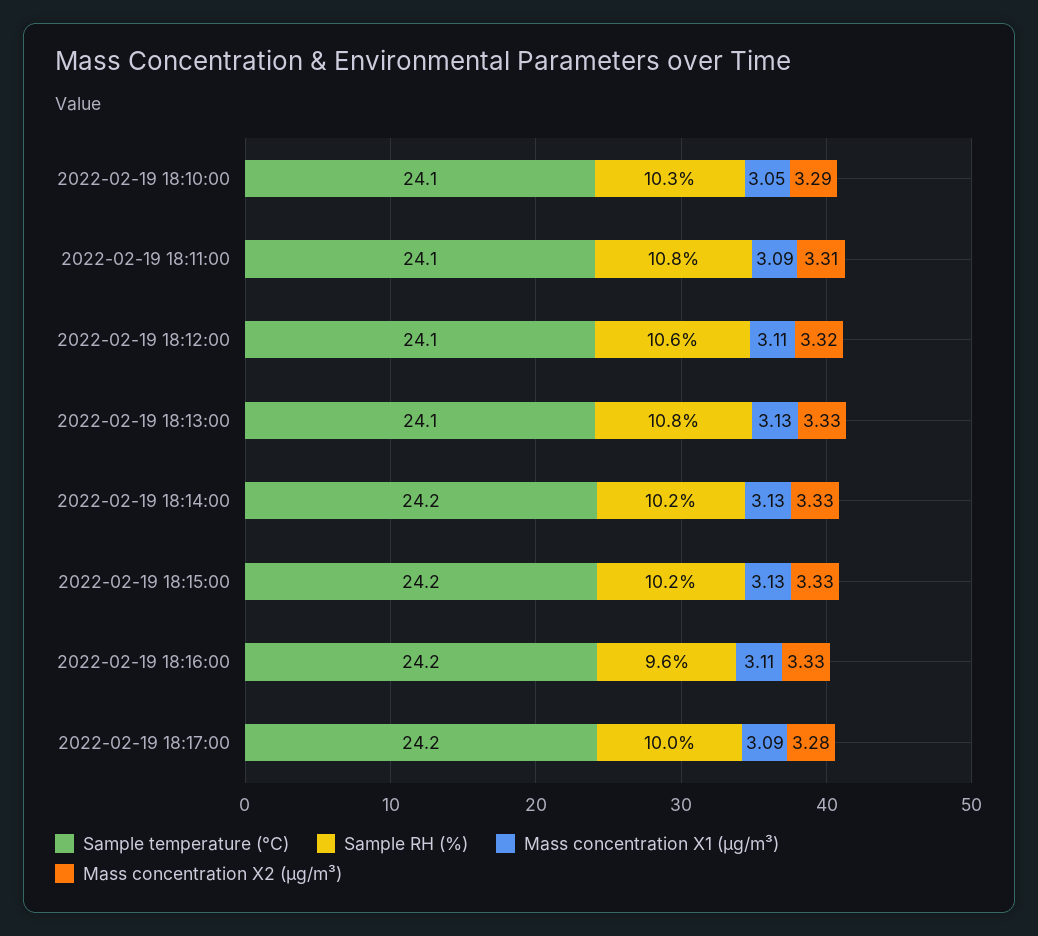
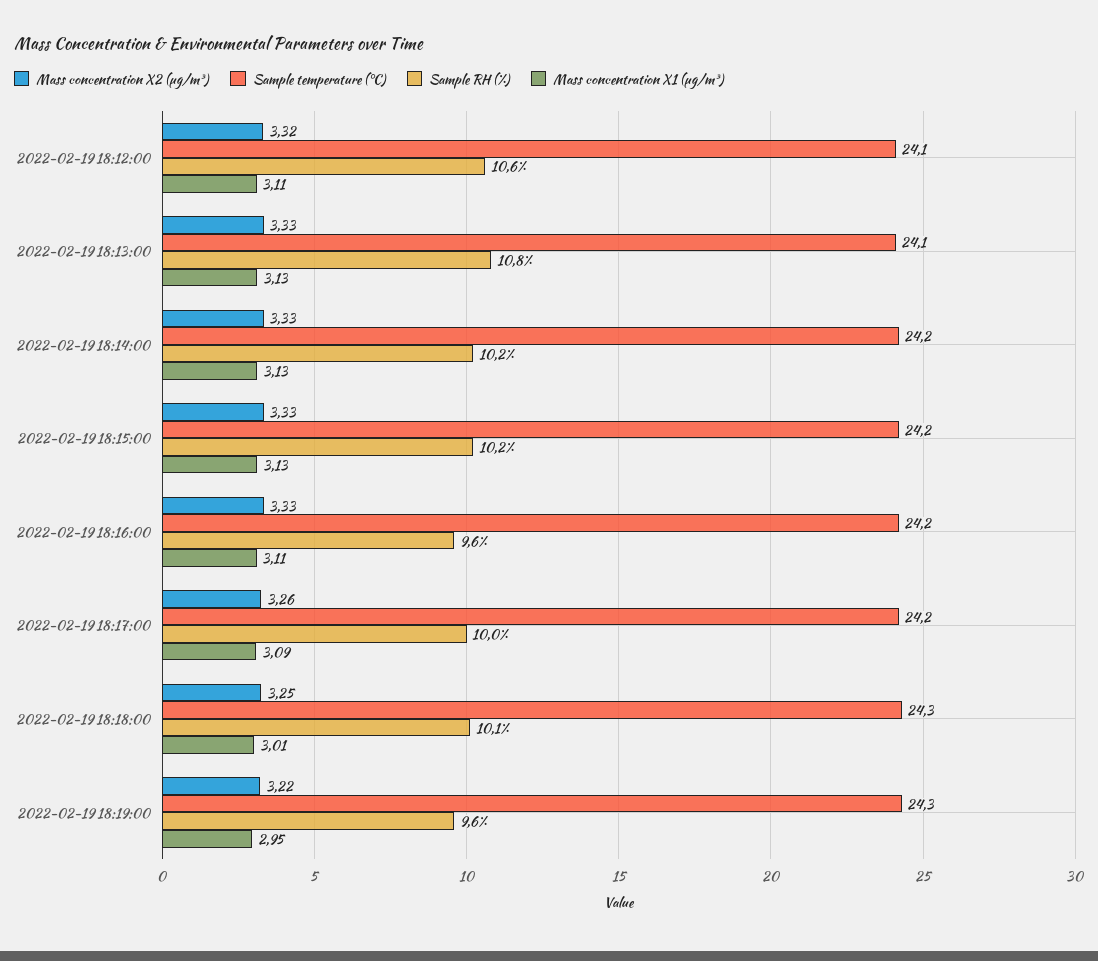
Sample temperature (°C), 2022-02-19 18:10:00: 24.1 -> none
Sample RH (%), 2022-02-19 18:10:00: 10.3 -> none
Mass concentration X1 (μg/m³), 2022-02-19 18:10:00: 3.05 -> none
Mass concentration X2 (μg/m³), 2022-02-19 18:10:00: 3.29 -> none
Sample temperature (°C), 2022-02-19 18:11:00: 24.1 -> none
Sample RH (%), 2022-02-19 18:11:00: 10.8 -> none
Mass concentration X1 (μg/m³), 2022-02-19 18:11:00: 3.09 -> none
Mass concentration X2 (μg/m³), 2022-02-19 18:11:00: 3.31 -> none
Mass concentration X2 (μg/m³), 2022-02-19 18:17:00: 3.28 -> 3.26
Mass concentration X2 (μg/m³), 2022-02-19 18:18:00: none -> 3.25
Sample temperature (°C), 2022-02-19 18:18:00: none -> 24.3
Sample RH (%), 2022-02-19 18:18:00: none -> 10.1
Mass concentration X1 (μg/m³), 2022-02-19 18:18:00: none -> 3.01
Mass concentration X2 (μg/m³), 2022-02-19 18:19:00: none -> 3.22
Sample temperature (°C), 2022-02-19 18:19:00: none -> 24.3
Sample RH (%), 2022-02-19 18:19:00: none -> 9.6
Mass concentration X1 (μg/m³), 2022-02-19 18:19:00: none -> 2.95

